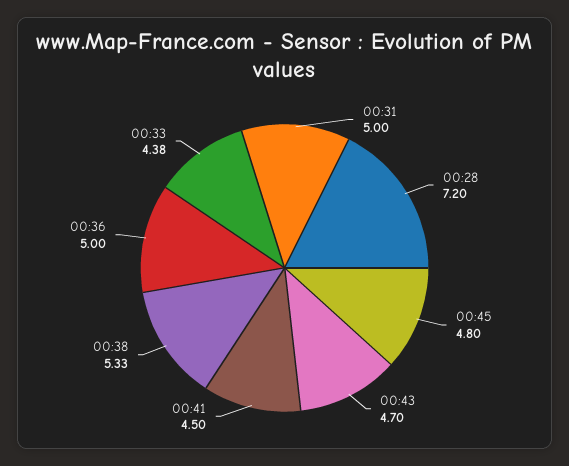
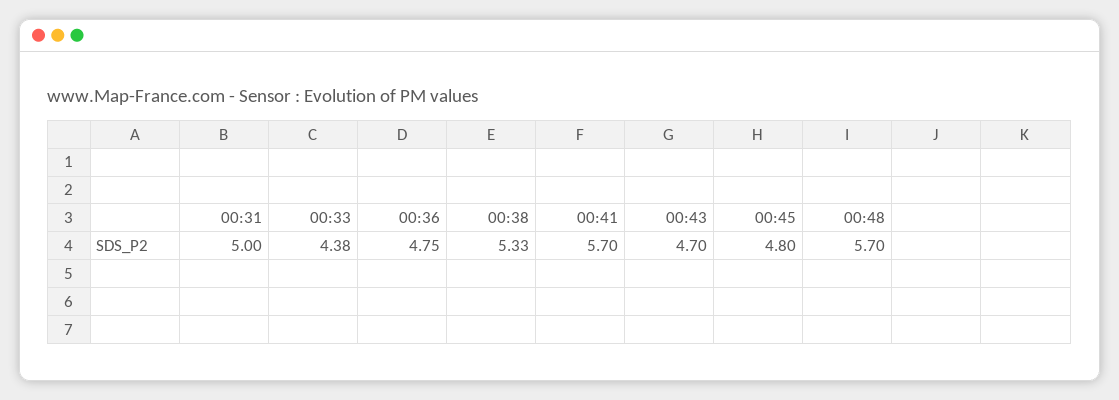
00:28: 7.2 -> none
00:41: 4.5 -> 5.7
00:36: 5 -> 4.75
00:48: none -> 5.7

